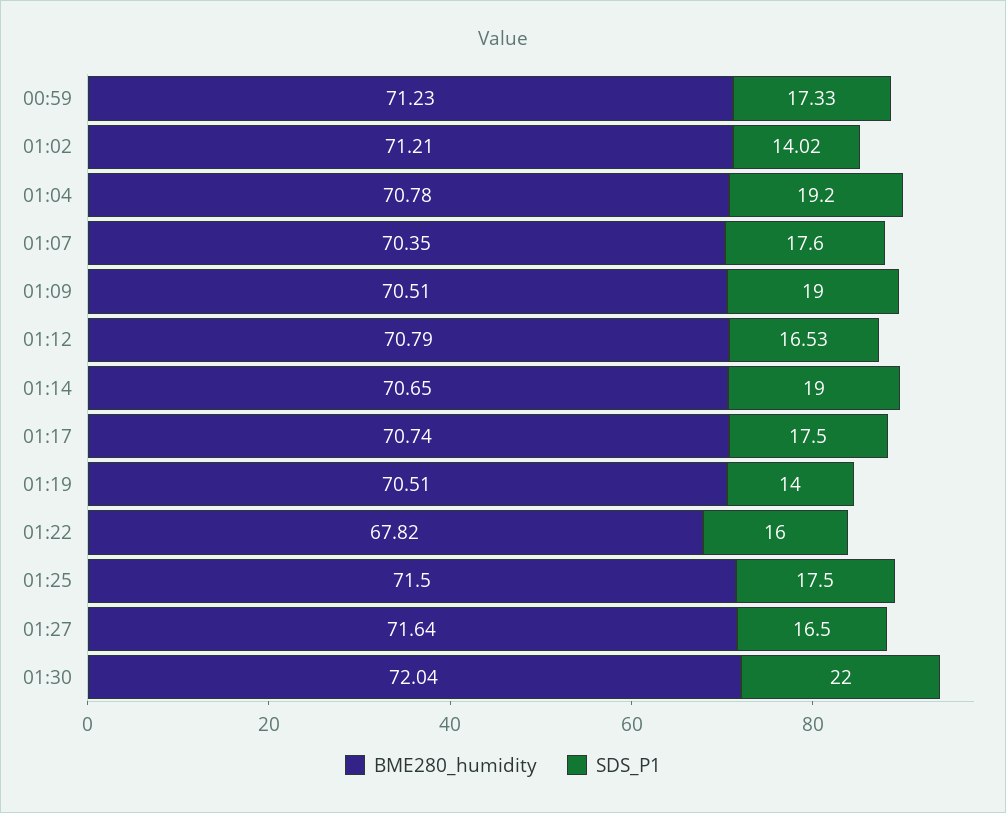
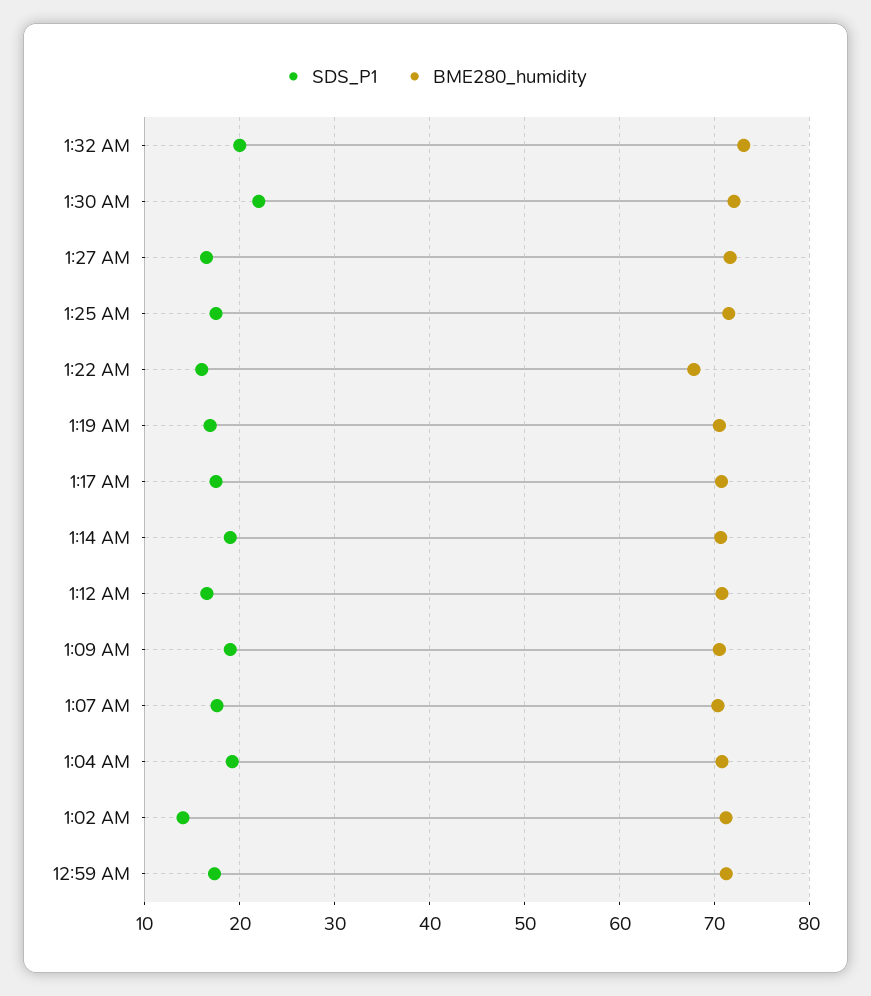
SDS_P1, 01:19: 14 -> 17
SDS_P1, 1:32 AM: none -> 20
BME280_humidity, 1:32 AM: none -> 73

